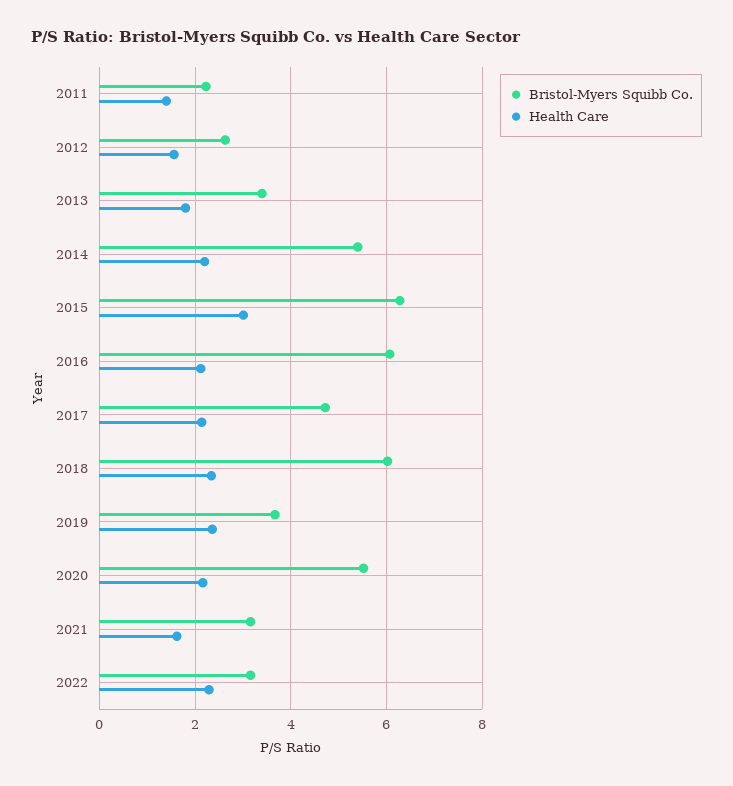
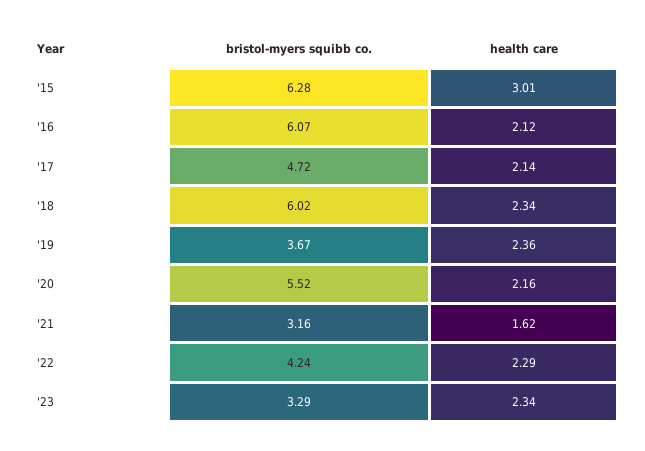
Bristol-Myers Squibb Co., 2011: 2.2 -> none
Health Care, 2011: 1.4 -> none
Bristol-Myers Squibb Co., 2012: 2.6 -> none
Health Care, 2012: 1.6 -> none
Bristol-Myers Squibb Co., 2013: 3.4 -> none
Health Care, 2013: 1.8 -> none
Bristol-Myers Squibb Co., 2014: 5.4 -> none
Health Care, 2014: 2.2 -> none
Bristol-Myers Squibb Co., 2022: 3.2 -> 4.24
Bristol-Myers Squibb Co., '23: none -> 3.29
Health Care, '23: none -> 2.34

